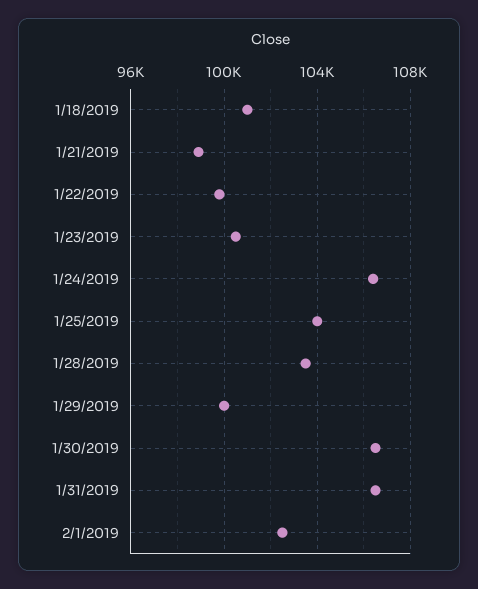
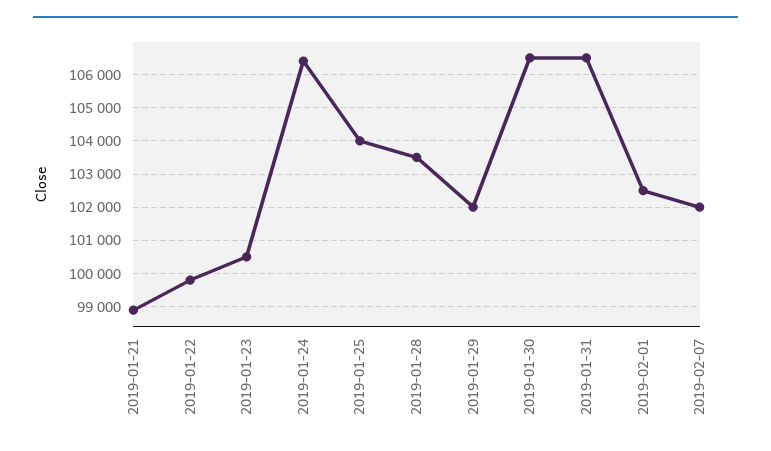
1/18/2019: 101000 -> none
1/29/2019: 100000 -> 102000
2019-02-07: none -> 102000

